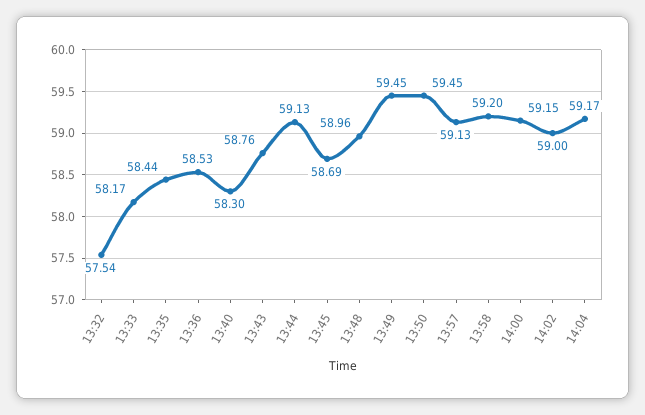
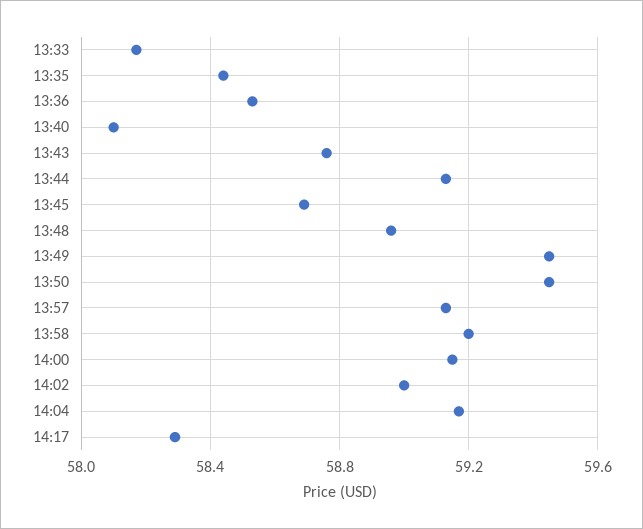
13:32: 57.54 -> none
13:40: 58.3 -> 58.1
14:17: none -> 58.3

